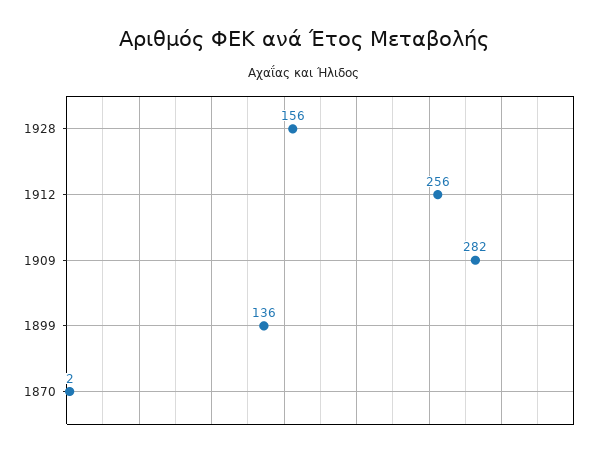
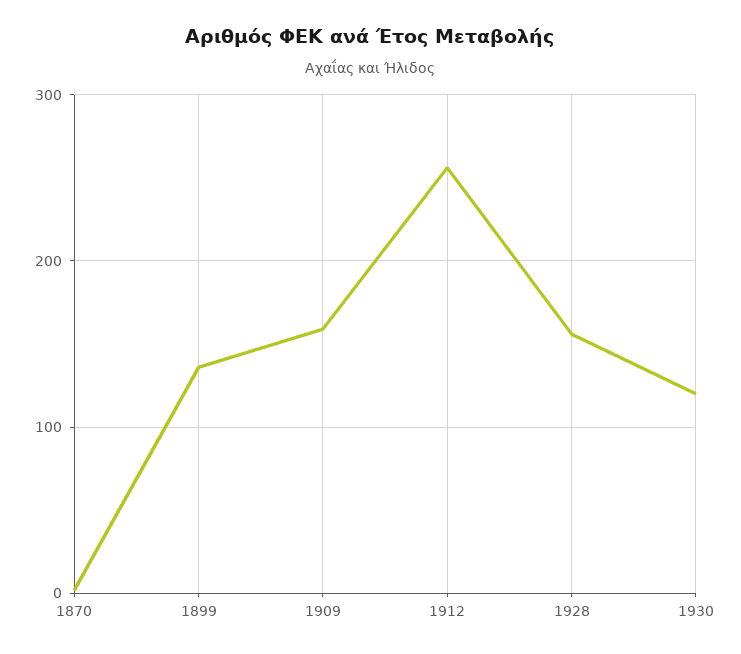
1909: 282 -> 160
1930: none -> 120

